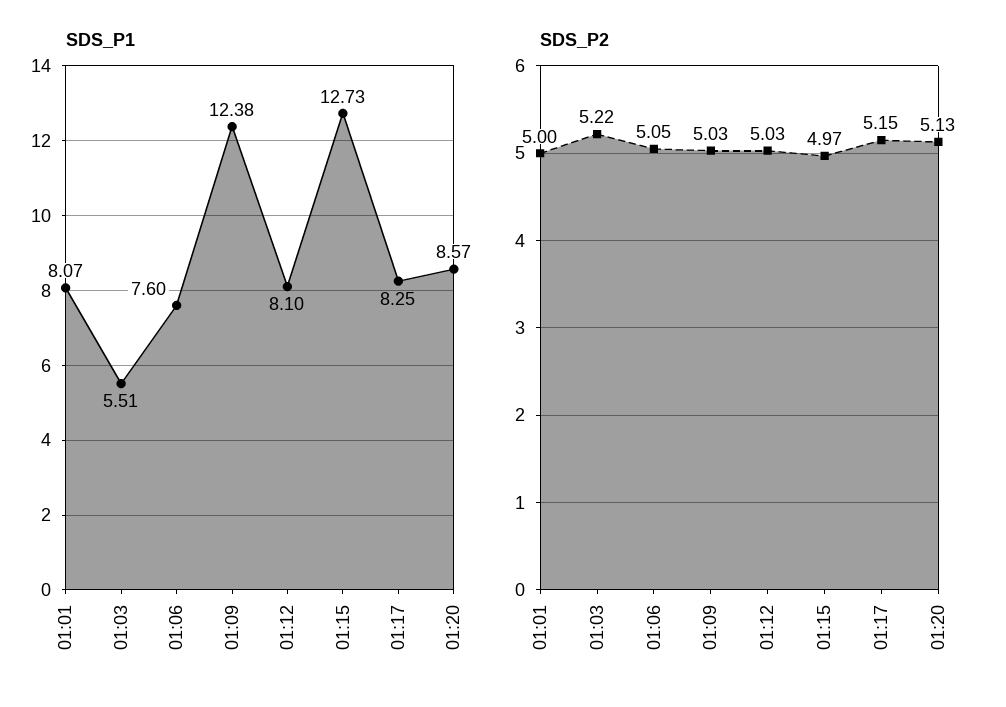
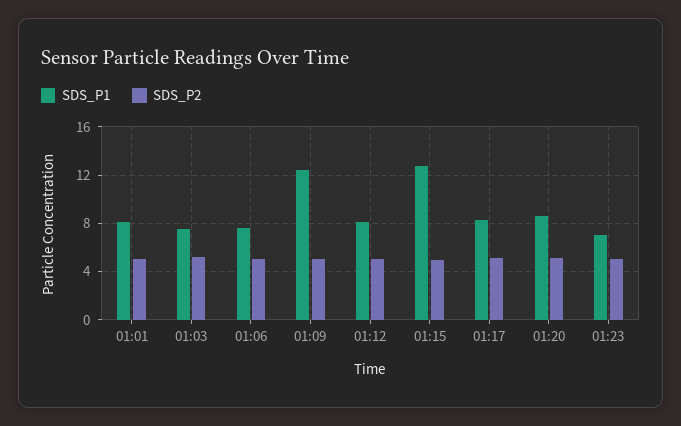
SDS_P1, 01:03: 5.51 -> 7.5
SDS_P1, 01:23: none -> 7
SDS_P2, 01:23: none -> 5

